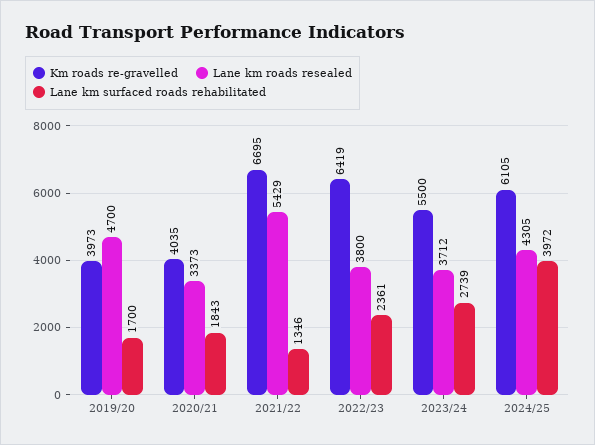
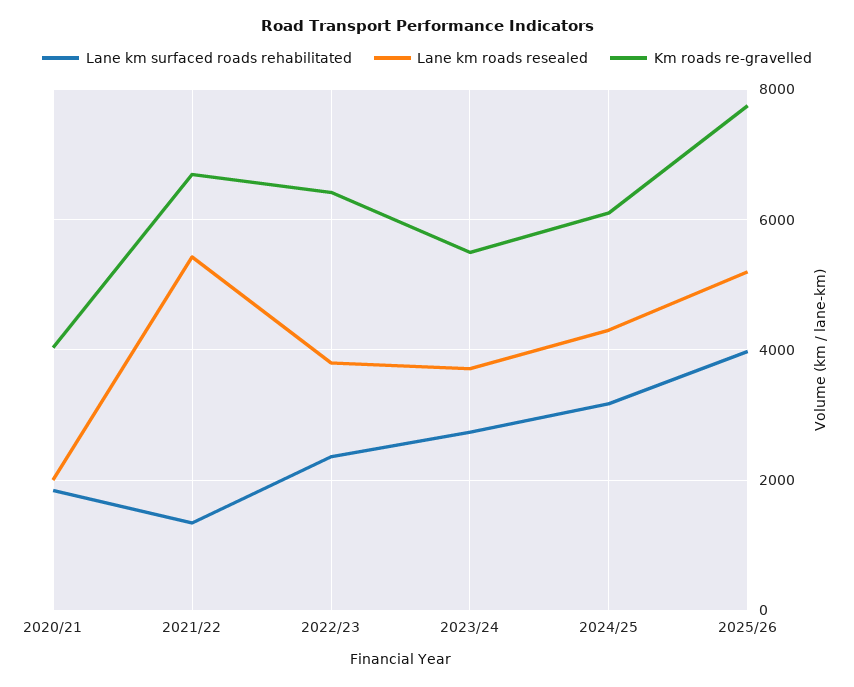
Km roads re-gravelled, 2019/20: 3973 -> none
Lane km roads resealed, 2019/20: 4700 -> none
Lane km surfaced roads rehabilitated, 2019/20: 1700 -> none
Lane km roads resealed, 2020/21: 3373 -> 2000
Lane km surfaced roads rehabilitated, 2024/25: 3972 -> 3200
Lane km surfaced roads rehabilitated, 2025/26: none -> 4000
Lane km roads resealed, 2025/26: none -> 5200
Km roads re-gravelled, 2025/26: none -> 7800

